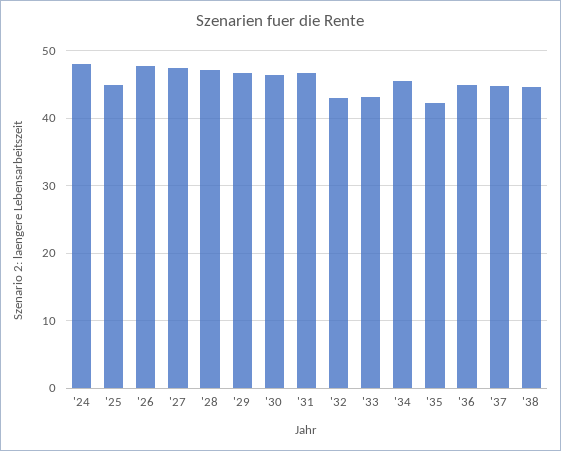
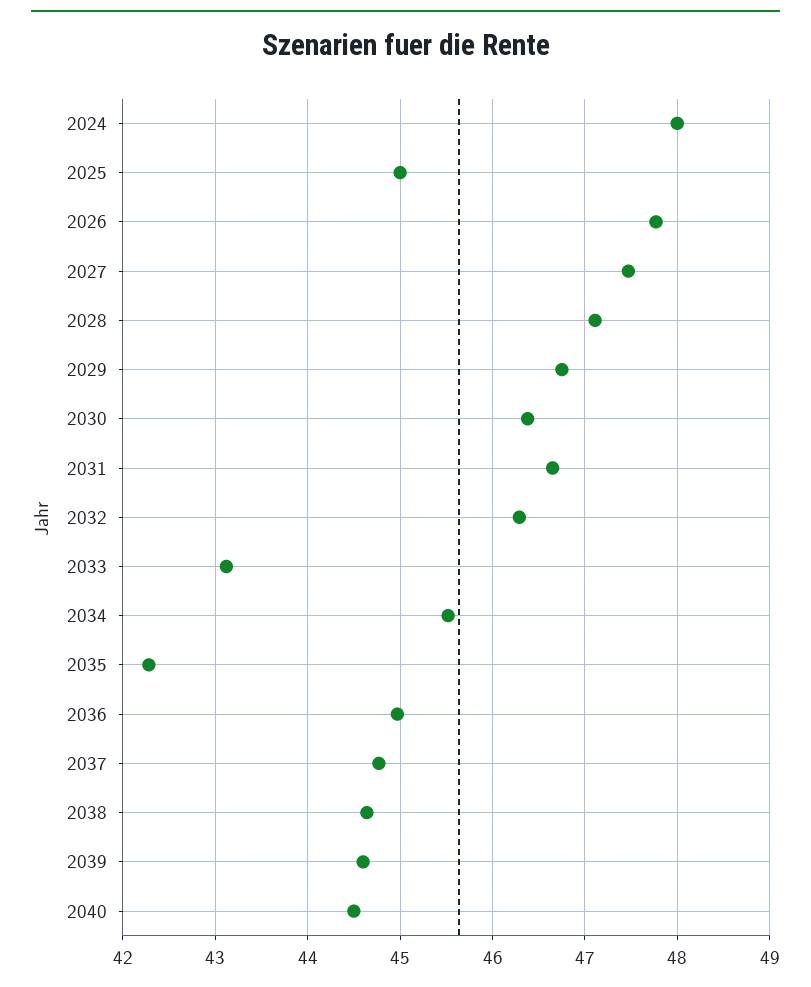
'32: 43 -> 46.3
2039: none -> 44.6
2040: none -> 44.5

